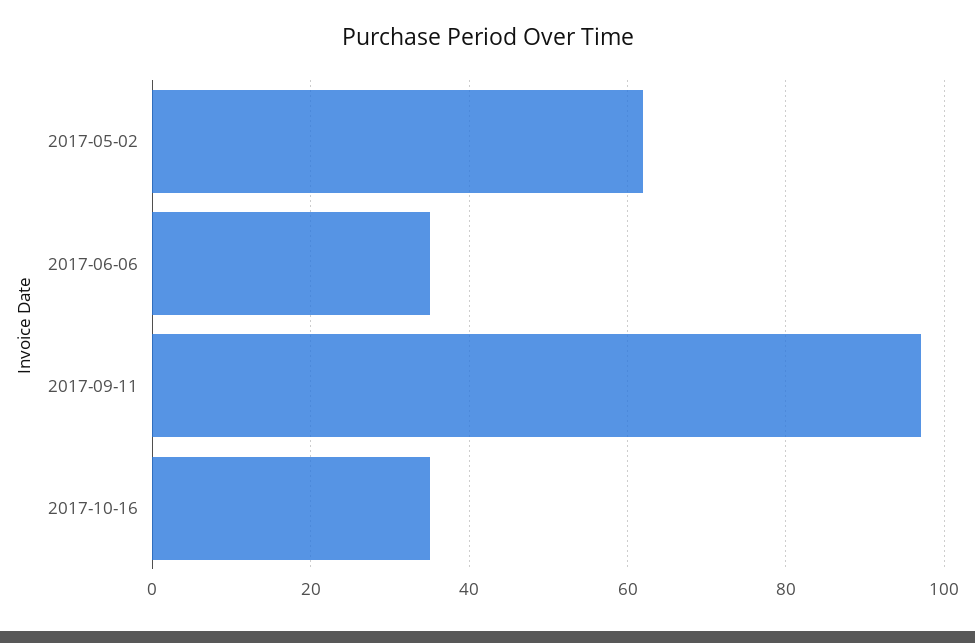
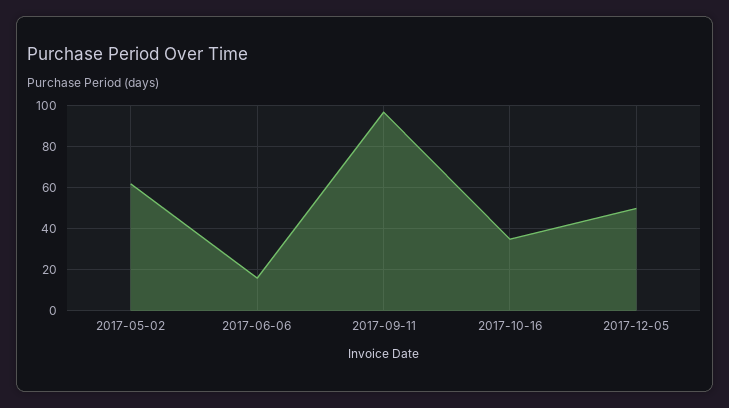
2017-06-06: 35 -> 15
2017-12-05: none -> 50

